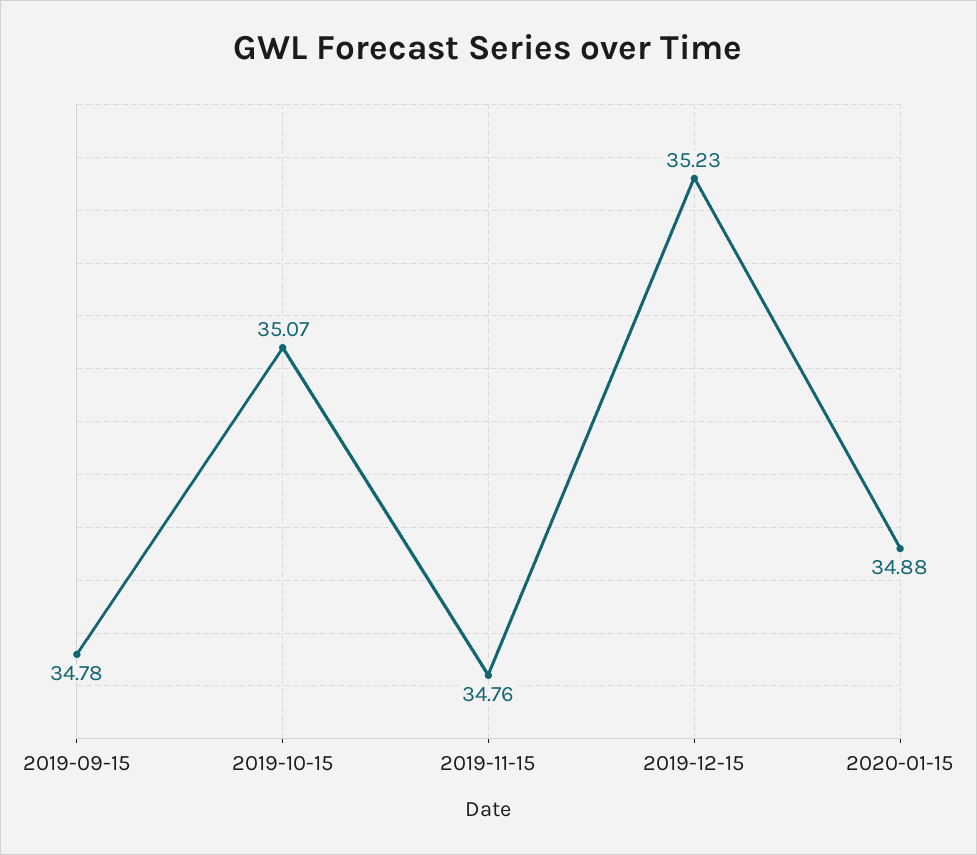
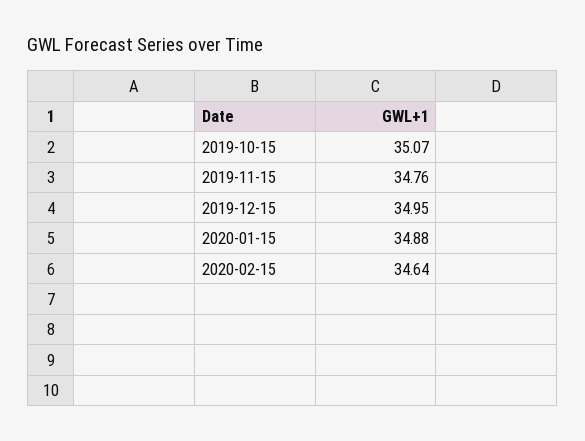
2019-09-15: 34.78 -> none
2019-12-15: 35.23 -> 34.95
2020-02-15: none -> 34.64

